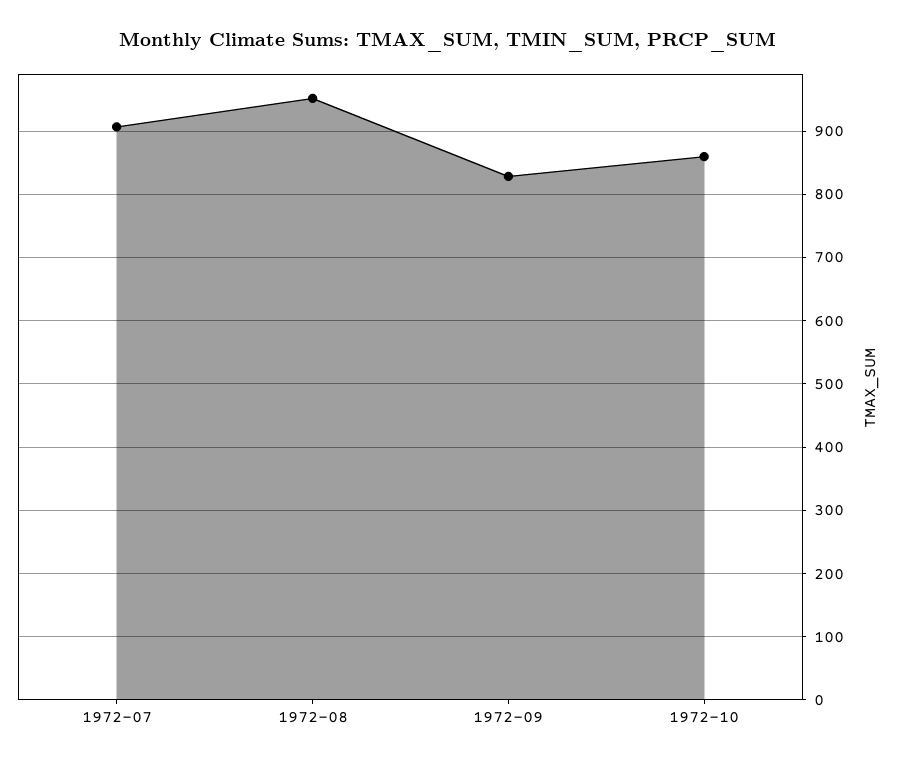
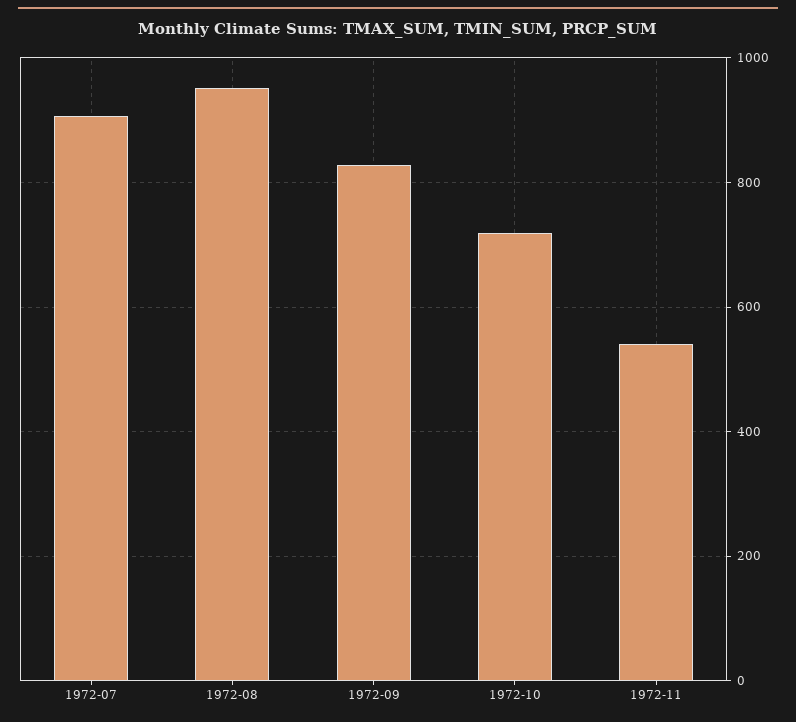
1972-10: 860 -> 720
1972-11: none -> 540

